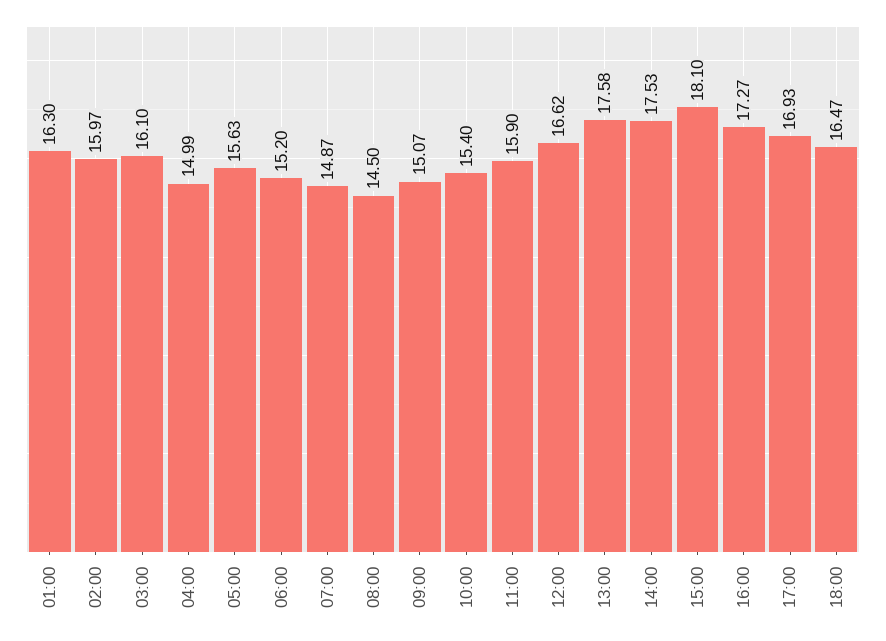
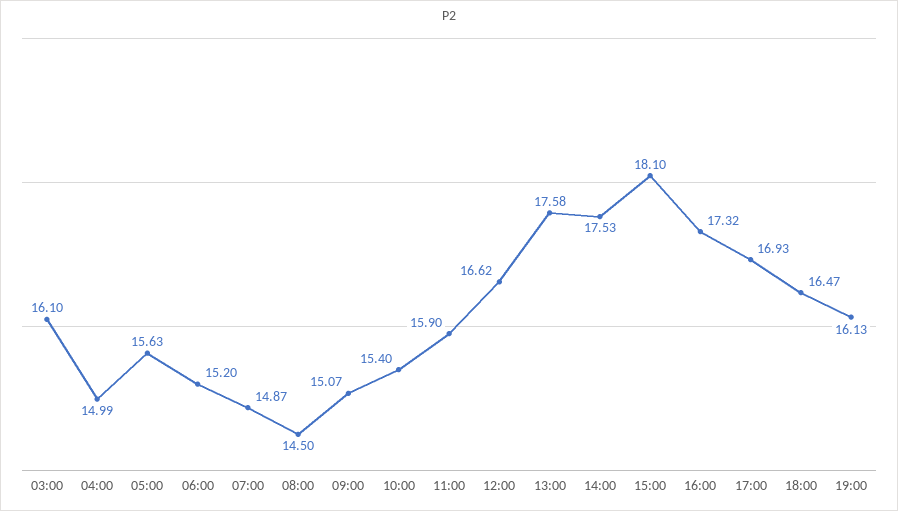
01:00: 16.3 -> none
02:00: 15.97 -> none
16:00: 17.27 -> 17.32
19:00: none -> 16.13

